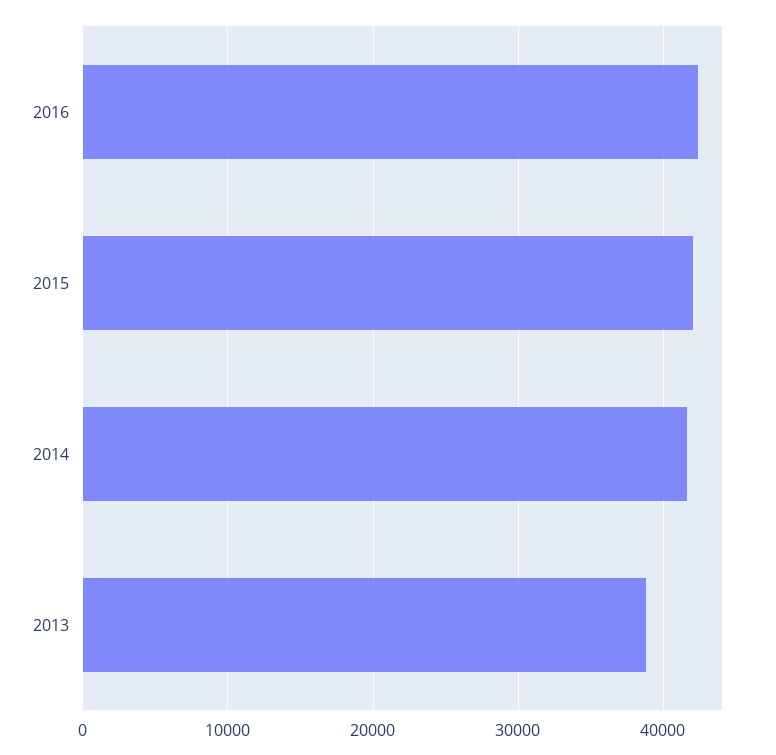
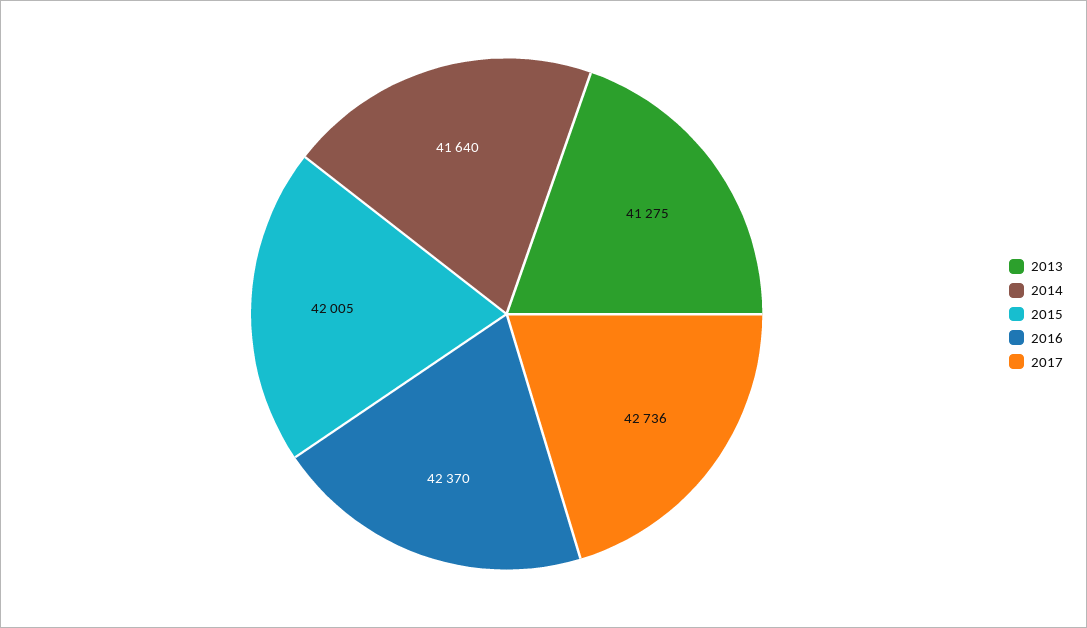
2013: 39000 -> 41275
2017: none -> 42736

